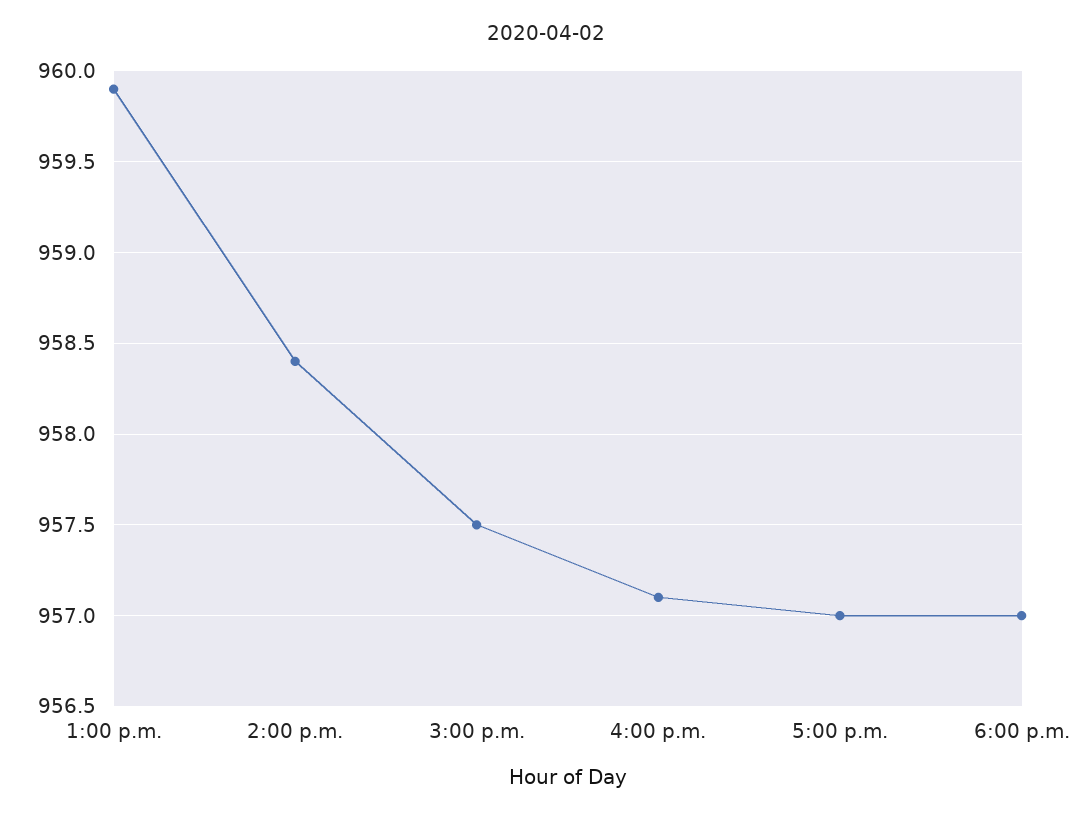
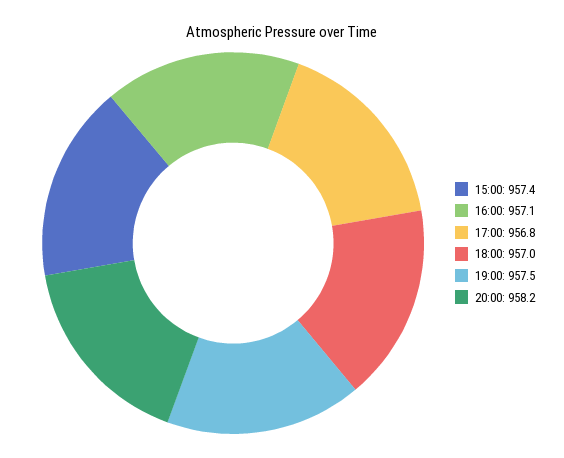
1:00 p.m.: 959.9 -> none
2:00 p.m.: 958.4 -> none
3:00 p.m.: 957.5 -> 957.4
5:00 p.m.: 957 -> 956.8
19:00: none -> 957.5
20:00: none -> 958.2

